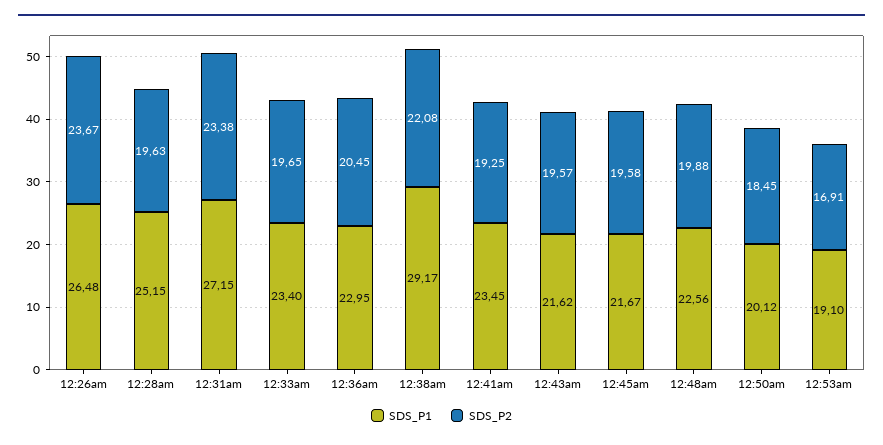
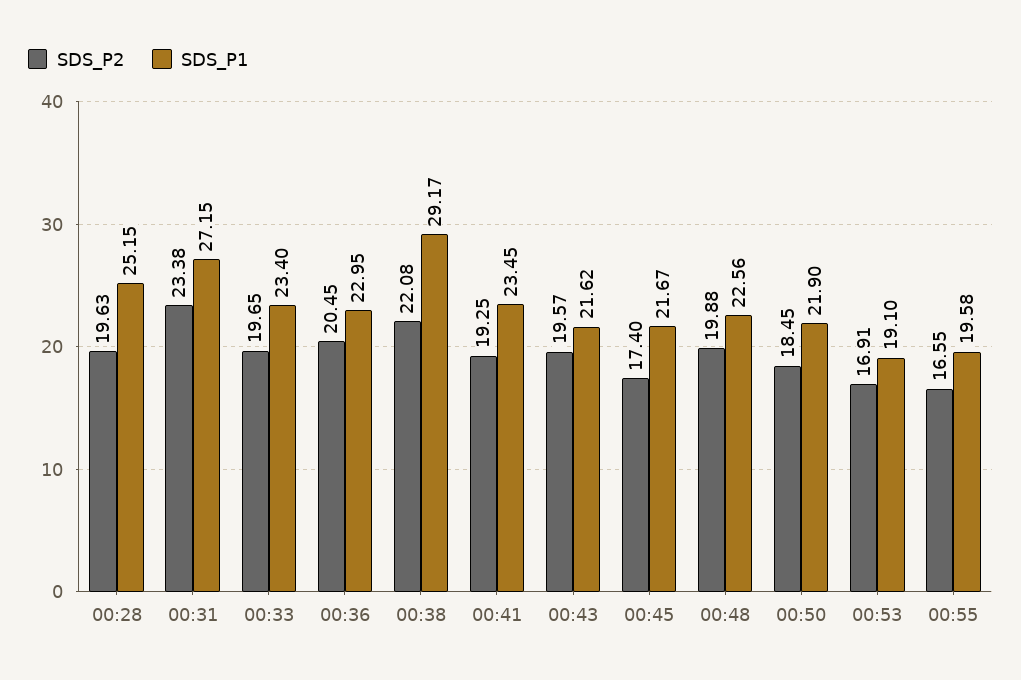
SDS_P1, 12:26am: 26.48 -> none
SDS_P2, 12:26am: 23.67 -> none
SDS_P2, 12:45am: 19.58 -> 17.4
SDS_P1, 12:50am: 20.12 -> 21.9
SDS_P2, 00:55: none -> 16.55
SDS_P1, 00:55: none -> 19.58

